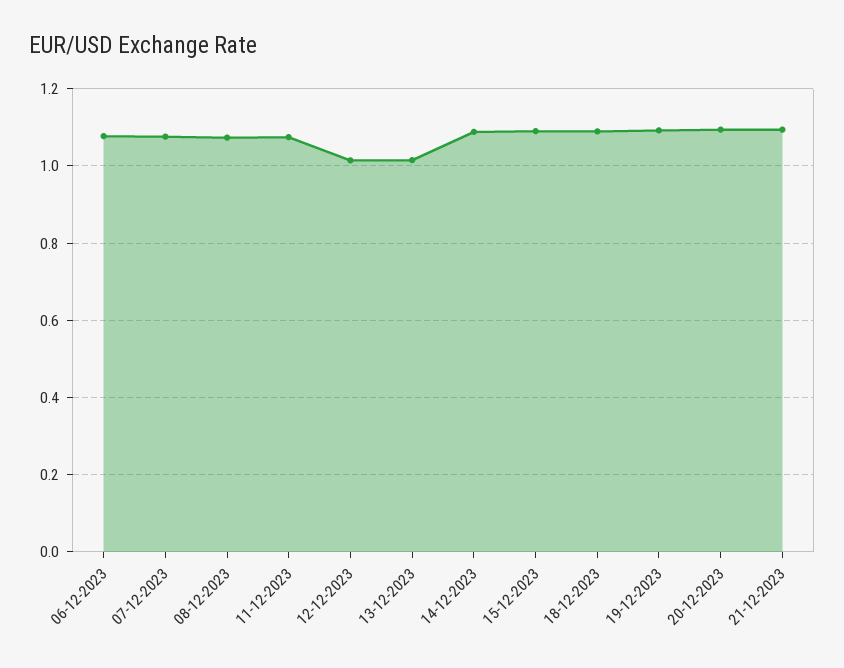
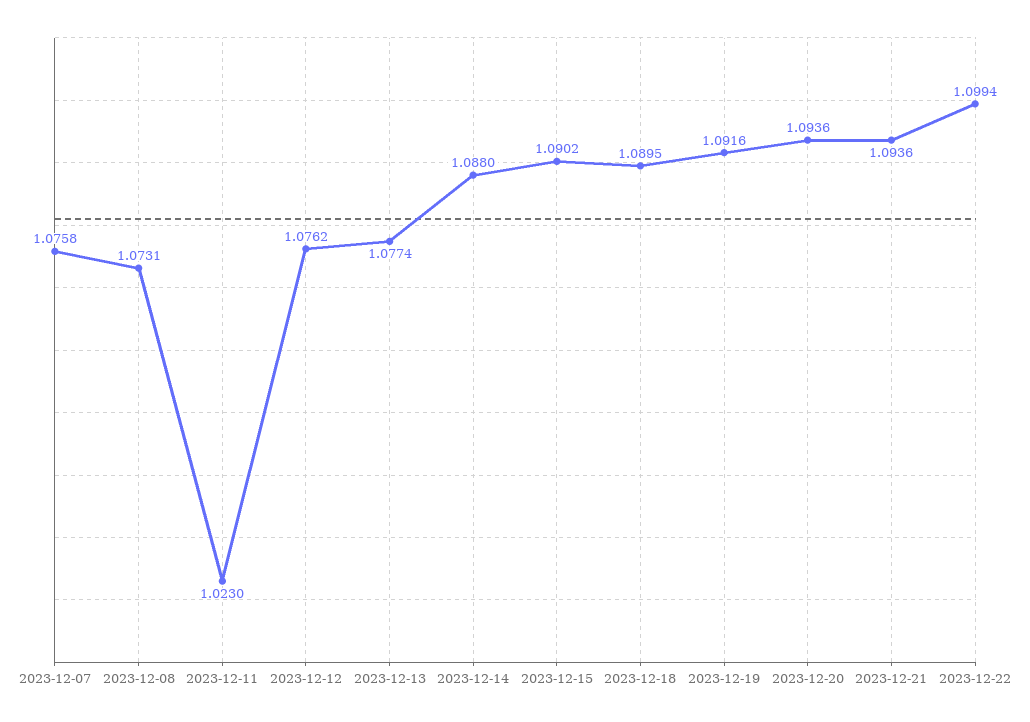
06-12-2023: 1.08 -> none
11-12-2023: 1.08 -> 1.023
12-12-2023: 1.02 -> 1.0762
13-12-2023: 1.02 -> 1.0774
2023-12-22: none -> 1.0994

